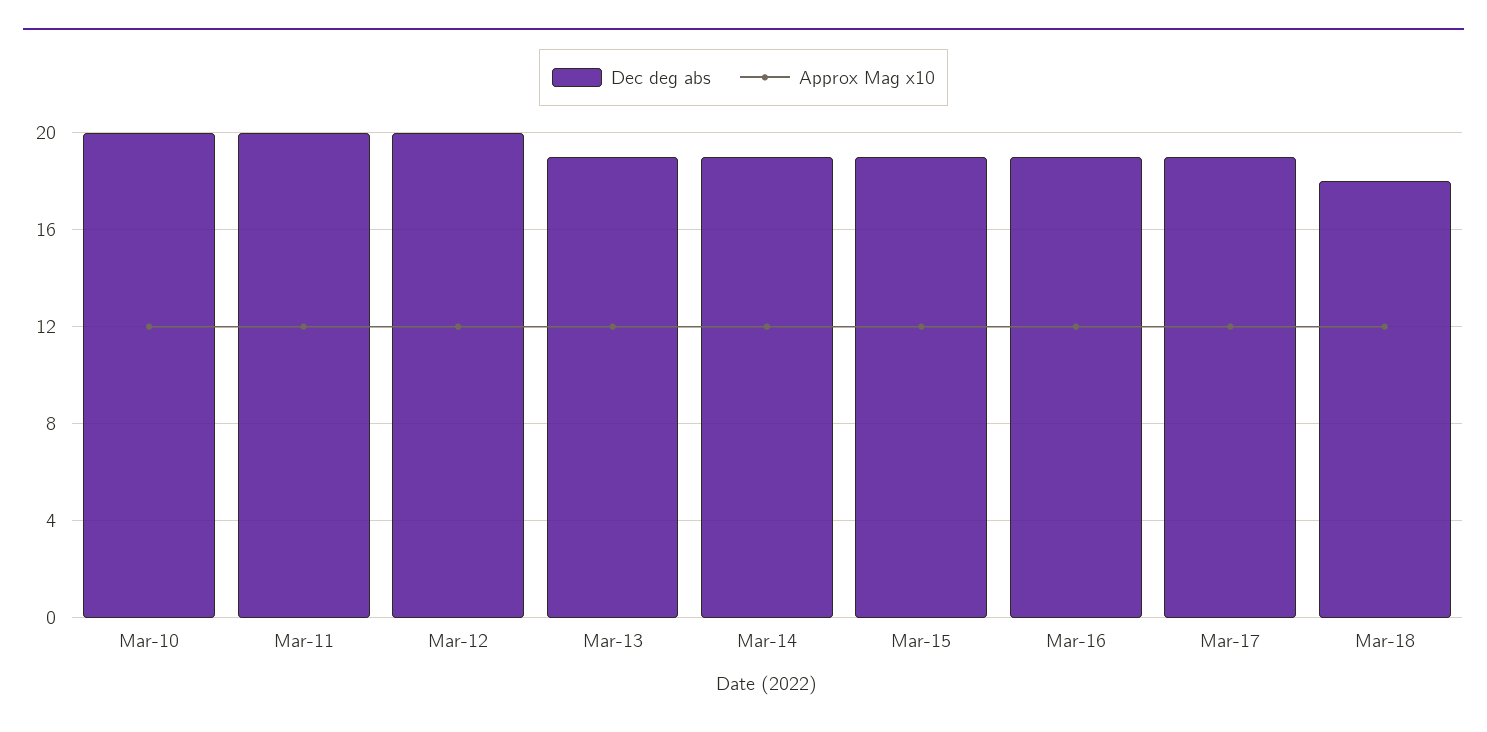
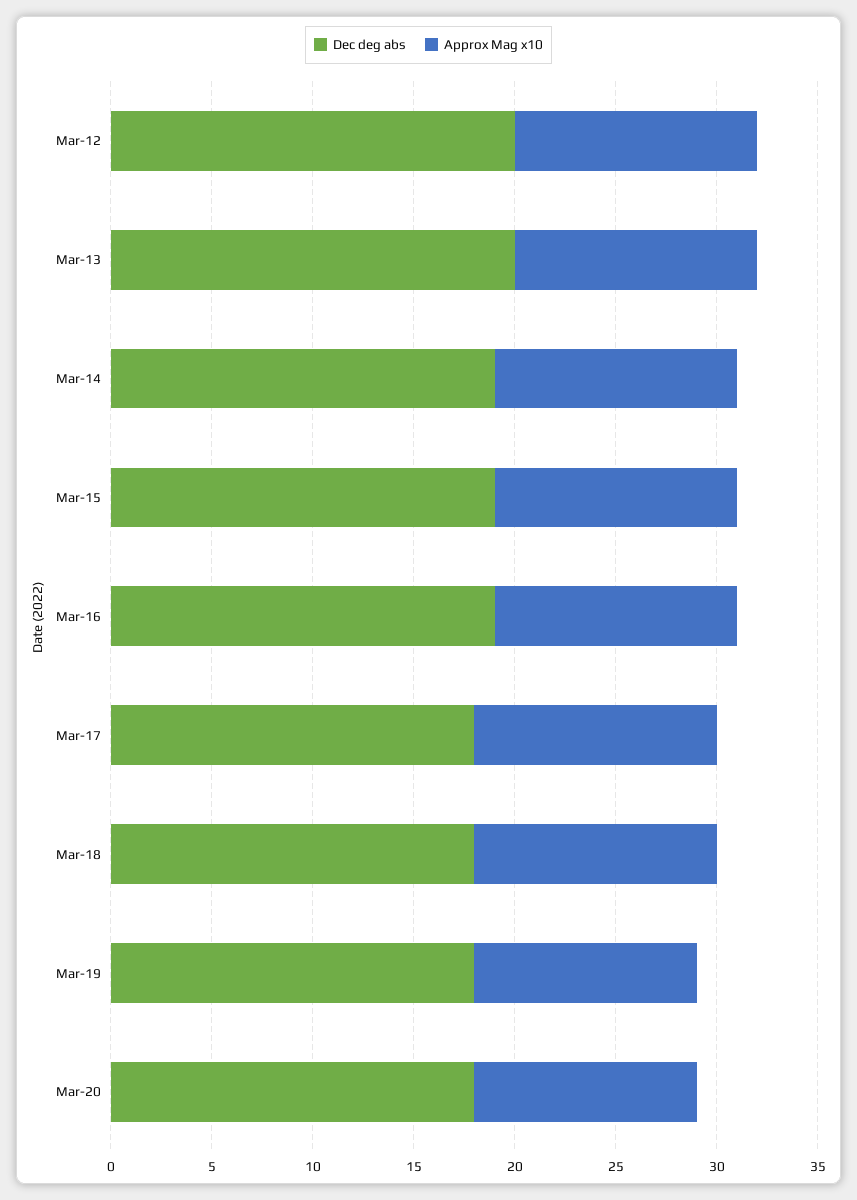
Dec deg abs, Mar-10: 20 -> none
Approx Mag x10, Mar-10: 12 -> none
Dec deg abs, Mar-11: 20 -> none
Approx Mag x10, Mar-11: 12 -> none
Dec deg abs, Mar-13: 19 -> 20
Dec deg abs, Mar-17: 19 -> 18
Dec deg abs, Mar-19: none -> 18
Approx Mag x10, Mar-19: none -> 11
Dec deg abs, Mar-20: none -> 18
Approx Mag x10, Mar-20: none -> 11

